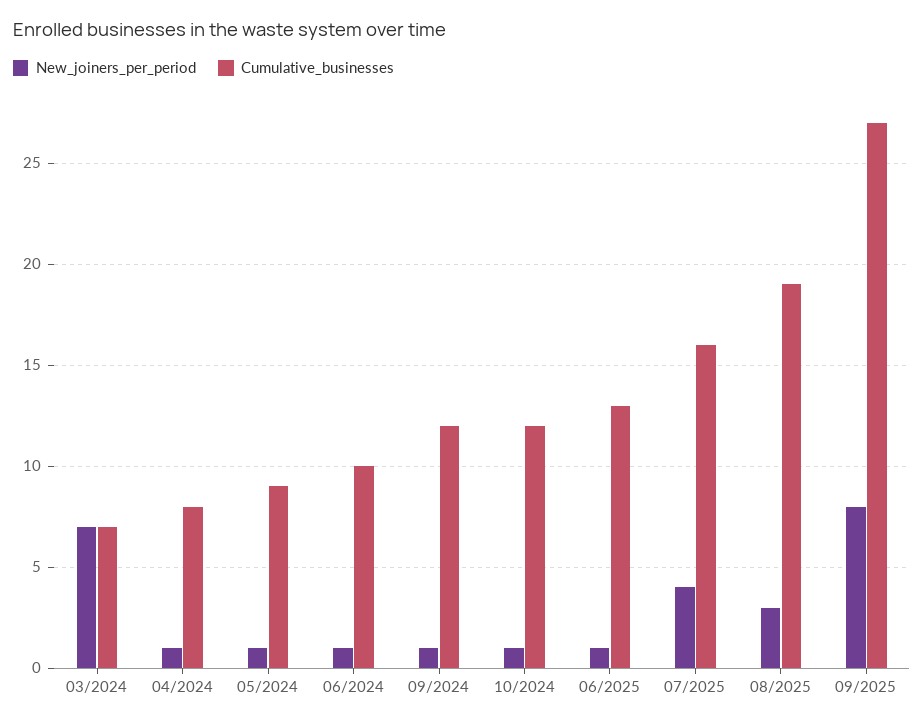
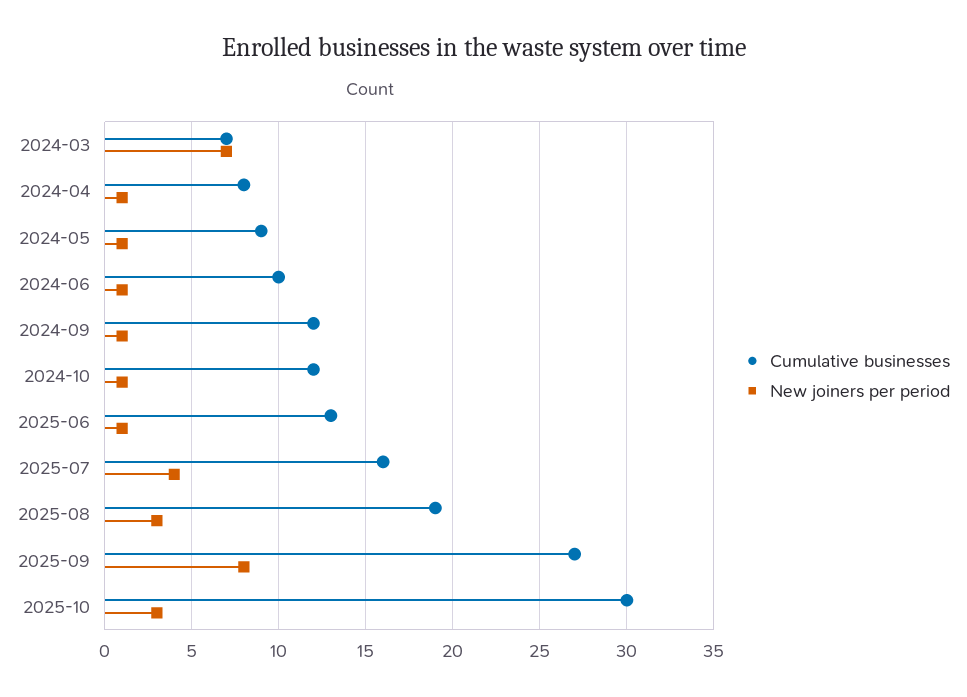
Cumulative_businesses, 2025-10: none -> 30
New_joiners_per_period, 2025-10: none -> 3

